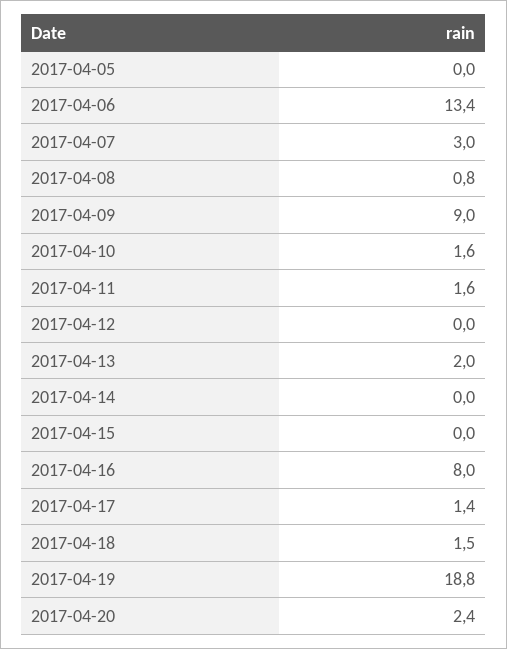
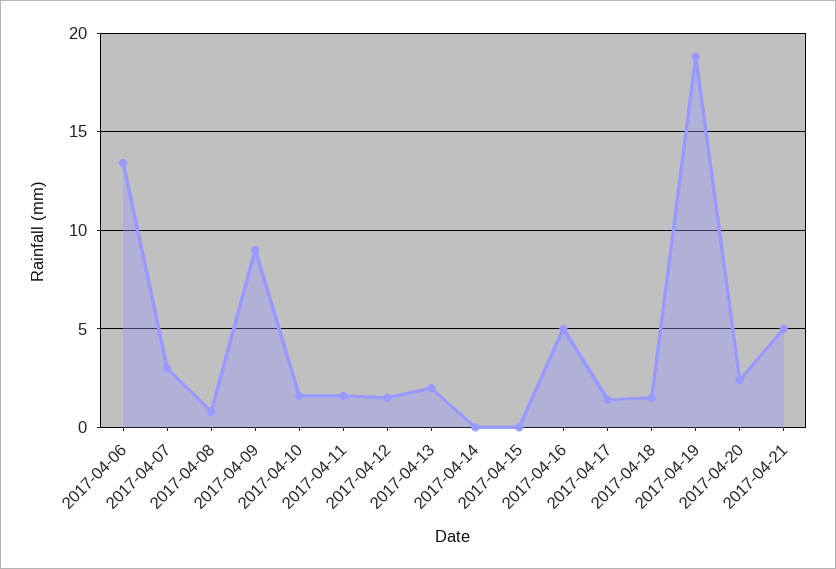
2017-04-05: 0 -> none
2017-04-12: 0 -> 1.5
2017-04-16: 8 -> 5
2017-04-21: none -> 5

